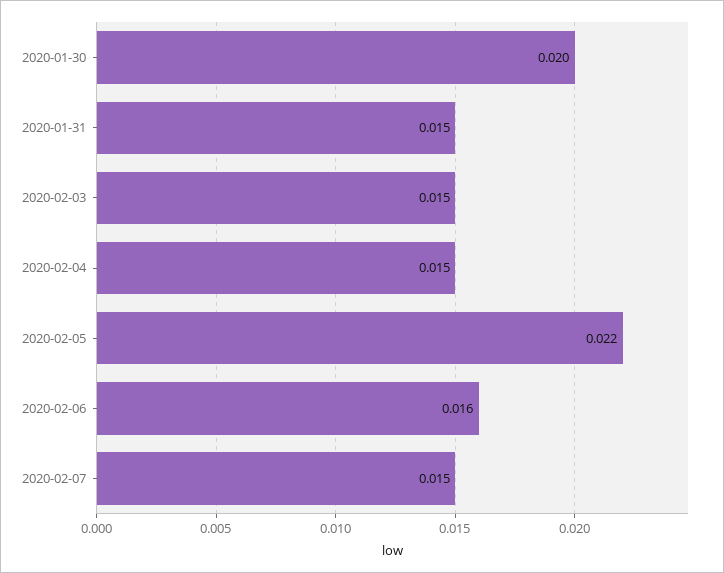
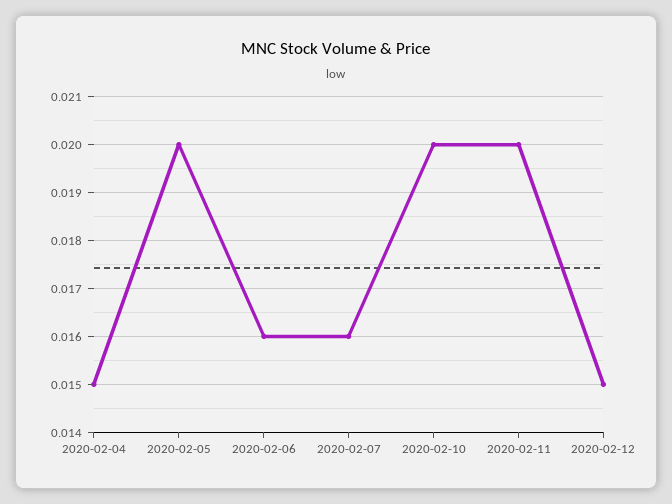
2020-01-30: 0.02 -> none
2020-01-31: 0.015 -> none
2020-02-03: 0.015 -> none
2020-02-05: 0.022 -> 0.02
2020-02-07: 0.015 -> 0.016
2020-02-10: none -> 0.02
2020-02-11: none -> 0.02
2020-02-12: none -> 0.015

